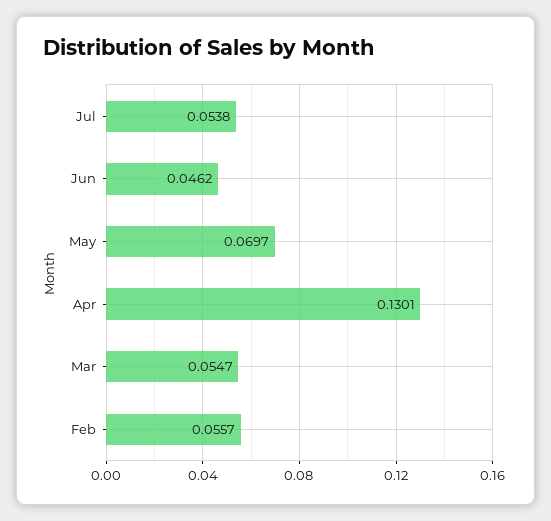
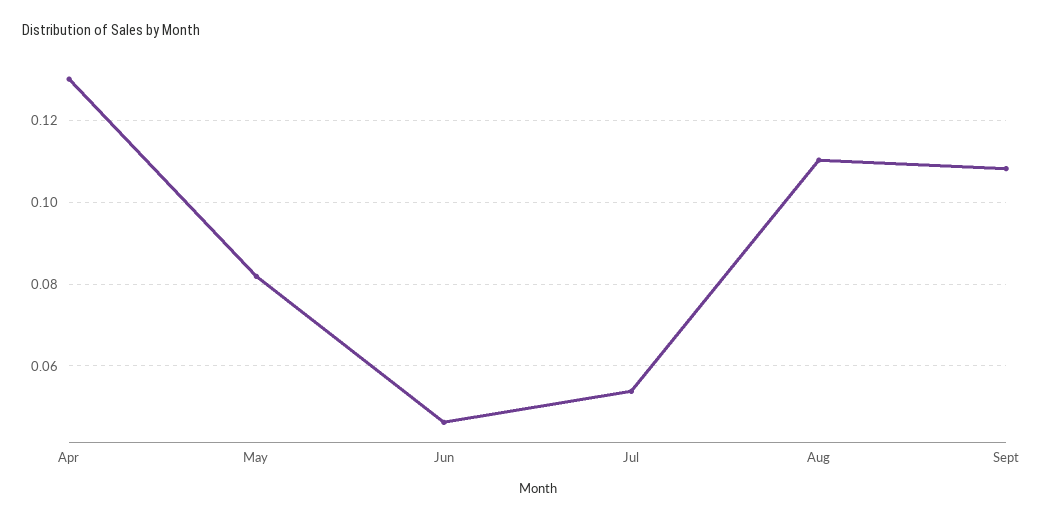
May: 0.0697 -> 0.082
Mar: 0.0547 -> none
Feb: 0.0557 -> none
Aug: none -> 0.11
Sept: none -> 0.108

